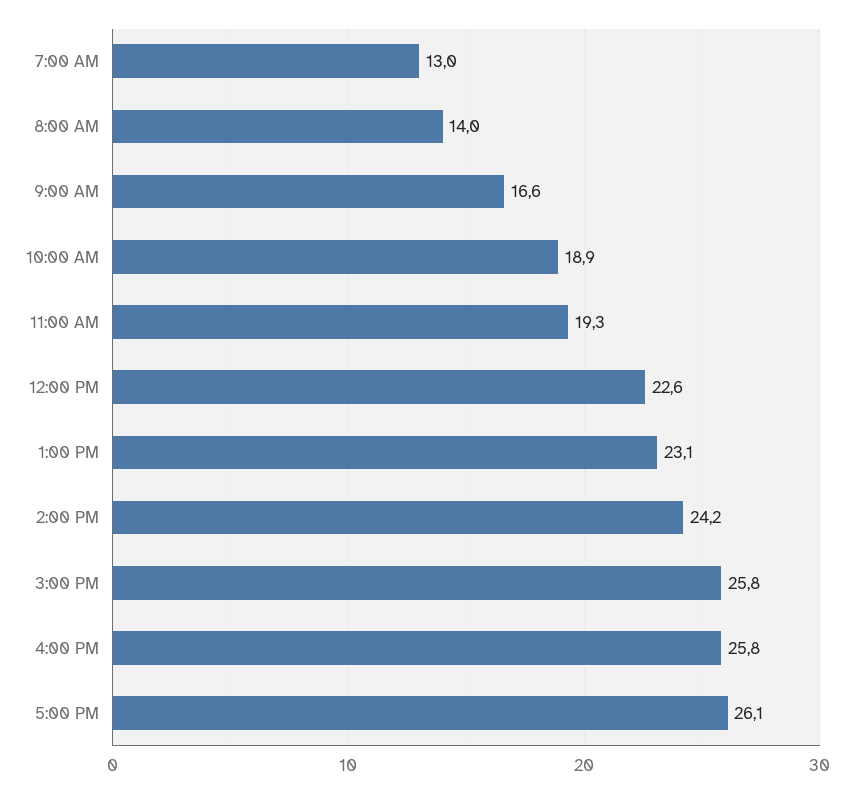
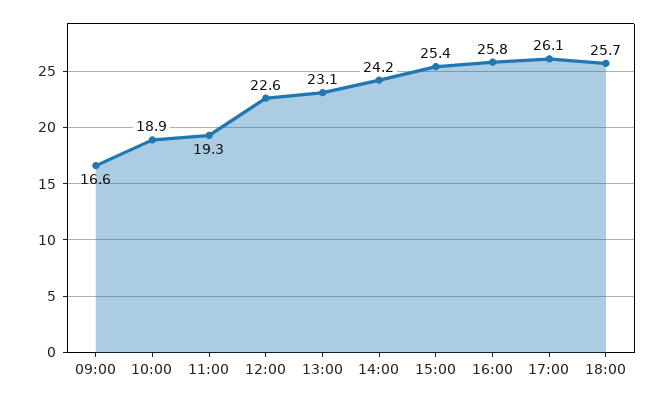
7:00 AM: 13 -> none
8:00 AM: 14 -> none
3:00 PM: 25.8 -> 25.4
18:00: none -> 25.7

